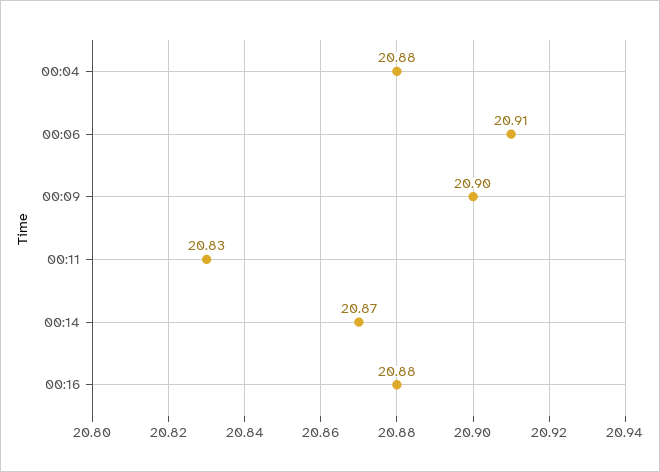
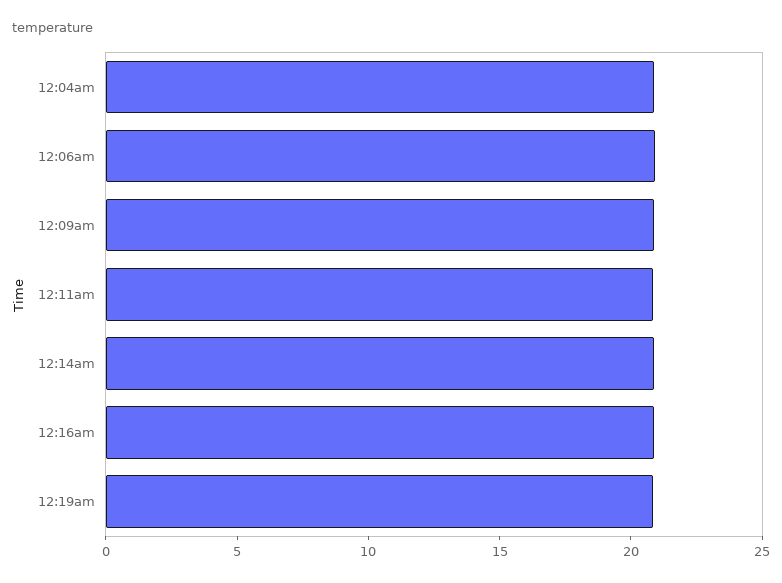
12:19am: none -> 21

